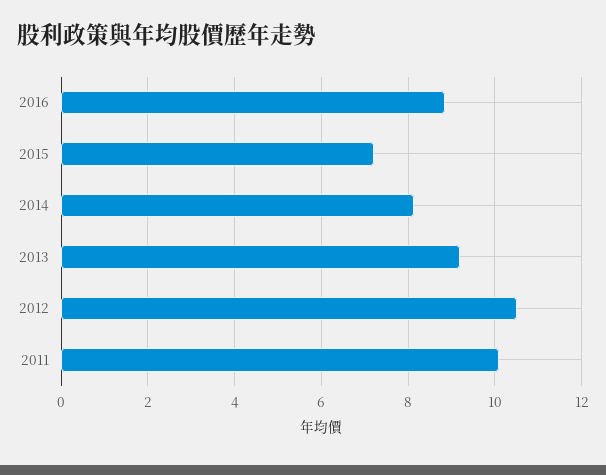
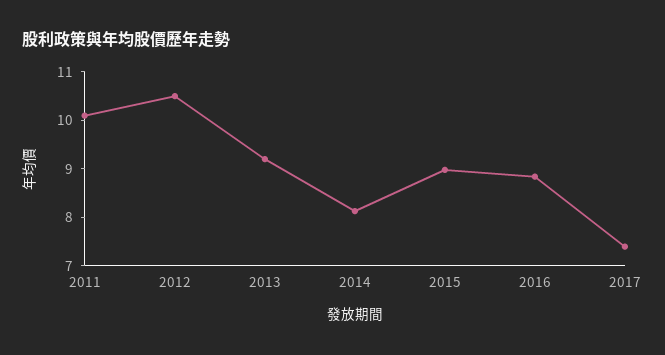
2015: 7.2 -> 9
2017: none -> 7.4

